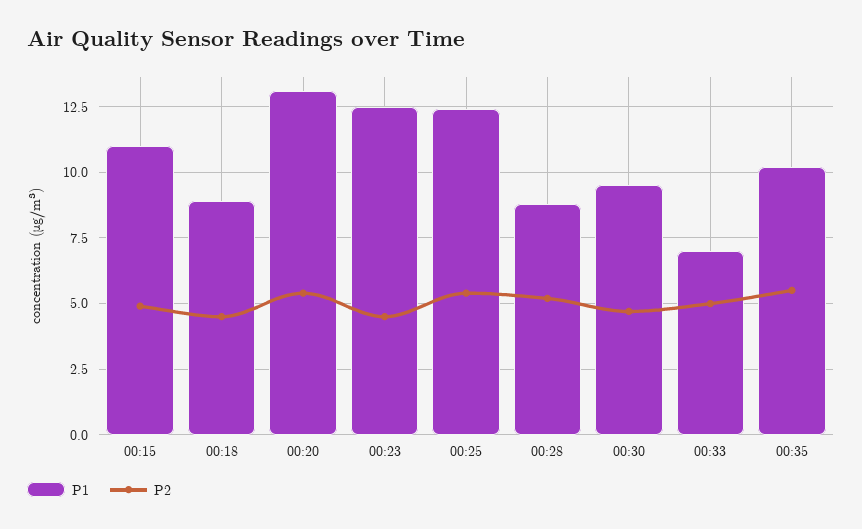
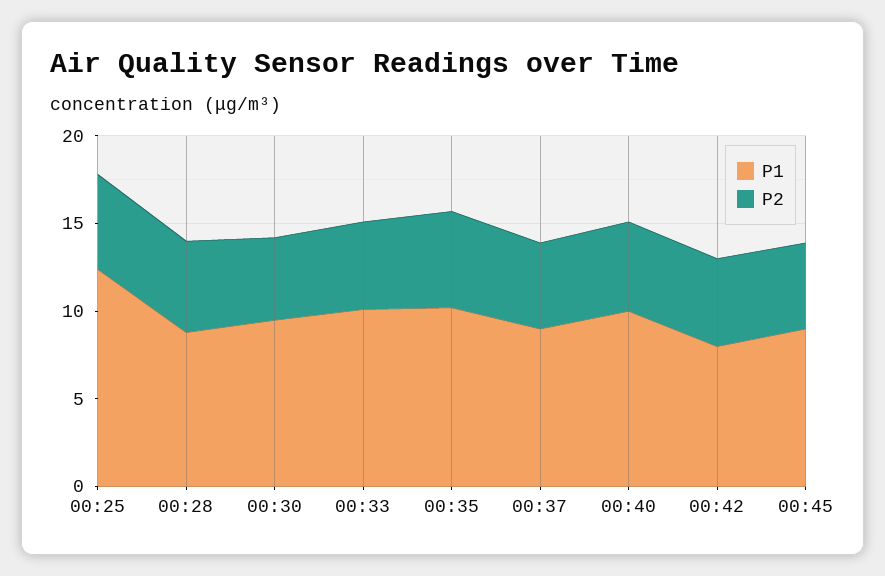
P1, 00:15: 11 -> none
P2, 00:15: 5 -> none
P1, 00:18: 9 -> none
P2, 00:18: 4.5 -> none
P1, 00:20: 13 -> none
P2, 00:20: 5.5 -> none
P1, 00:23: 12.5 -> none
P2, 00:23: 4.5 -> none
P1, 00:33: 7 -> 10
P1, 00:37: none -> 9
P2, 00:37: none -> 5
P1, 00:40: none -> 10
P2, 00:40: none -> 5
P1, 00:42: none -> 8
P2, 00:42: none -> 5
P1, 00:45: none -> 9
P2, 00:45: none -> 5

